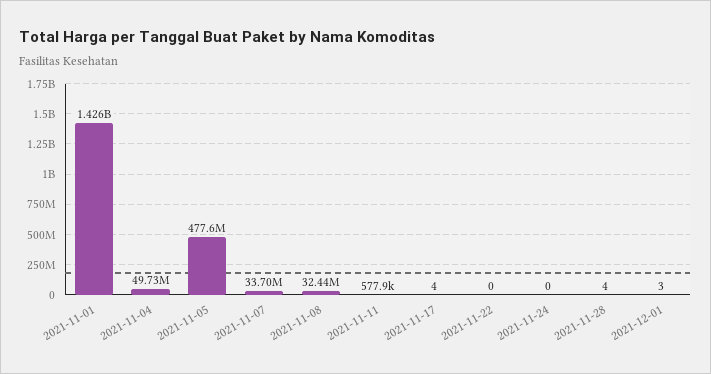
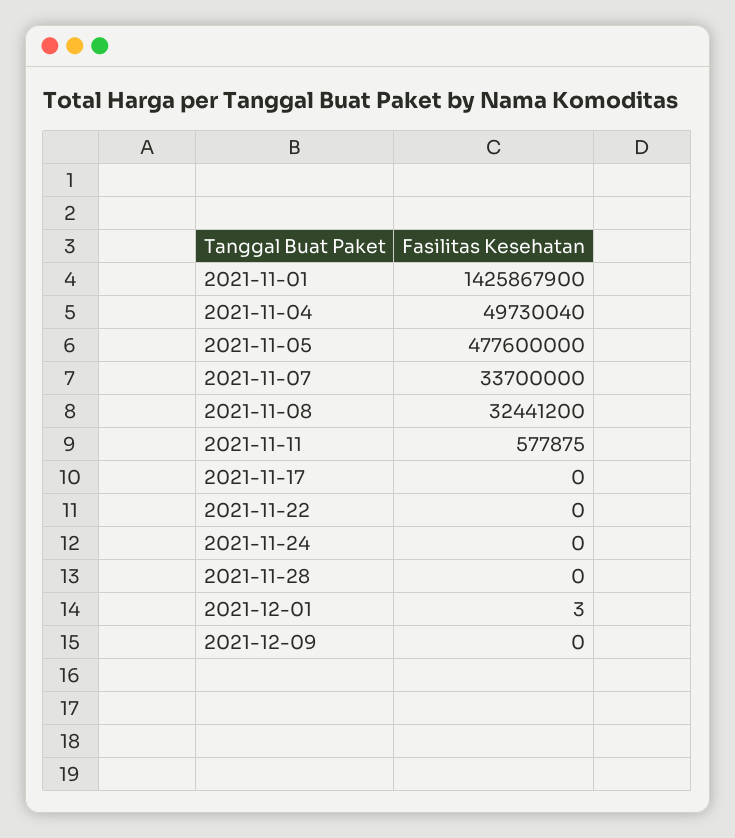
2021-11-17: 4 -> 0
2021-11-28: 4 -> 0
2021-12-09: none -> 0

